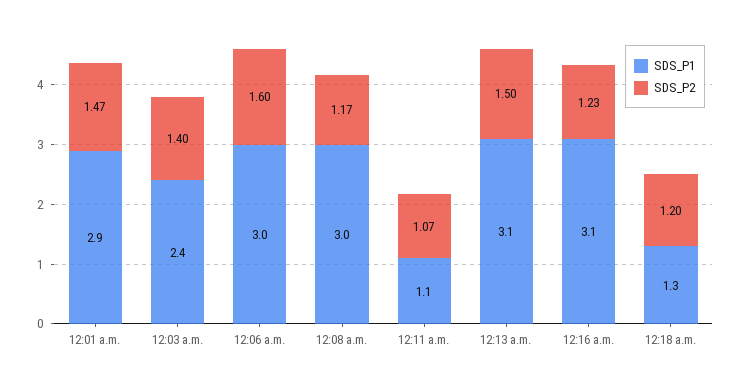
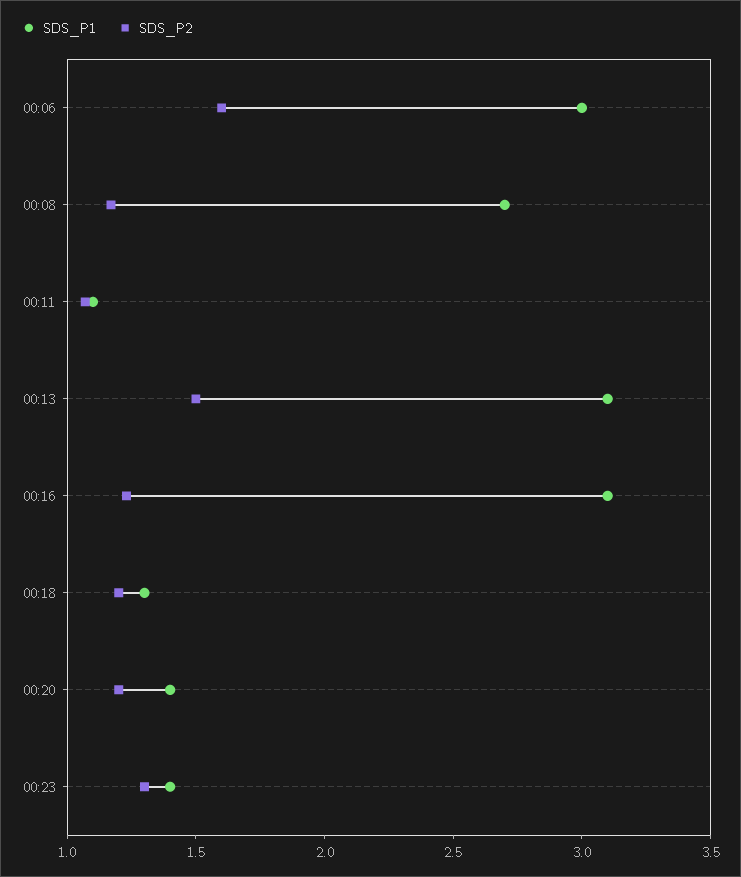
SDS_P1, 12:01 a.m.: 2.9 -> none
SDS_P2, 12:01 a.m.: 1.47 -> none
SDS_P1, 12:03 a.m.: 2.4 -> none
SDS_P2, 12:03 a.m.: 1.4 -> none
SDS_P1, 12:08 a.m.: 3 -> 2.7
SDS_P1, 00:20: none -> 1.4
SDS_P2, 00:20: none -> 1.2
SDS_P1, 00:23: none -> 1.4
SDS_P2, 00:23: none -> 1.3

